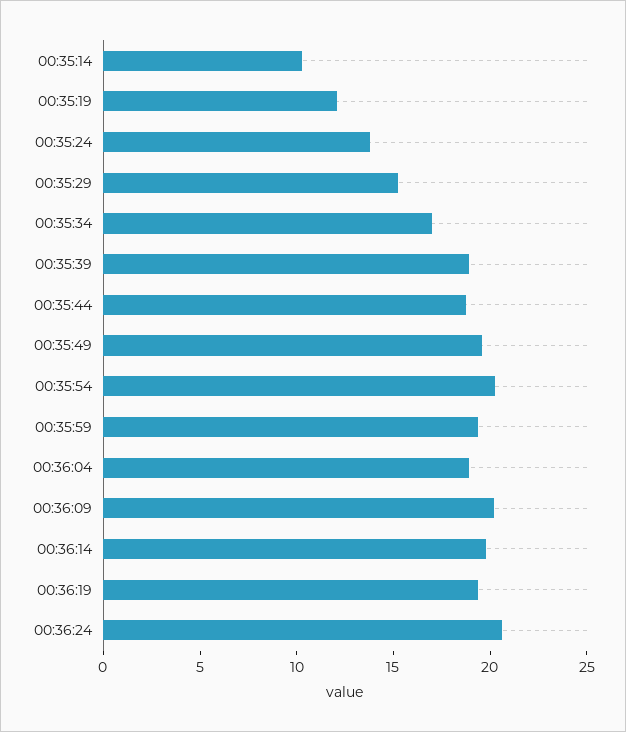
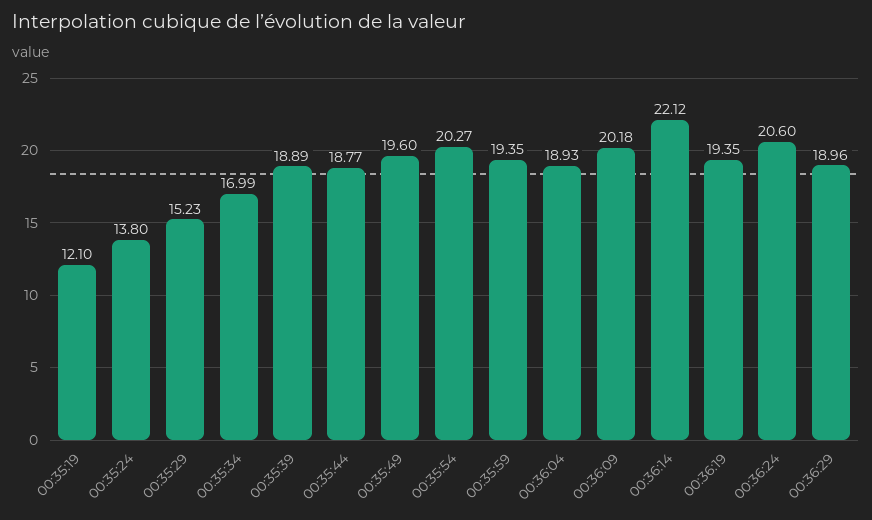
00:35:14: 10 -> none
00:36:14: 20 -> 22.12
00:36:29: none -> 18.96

